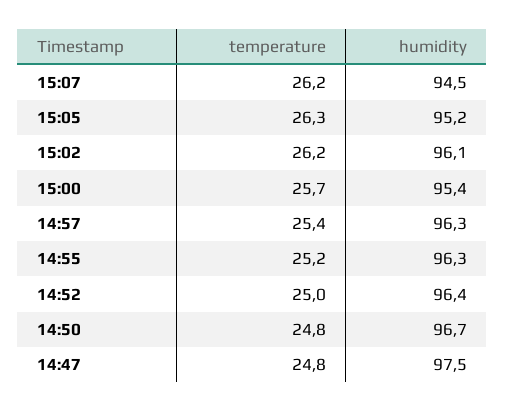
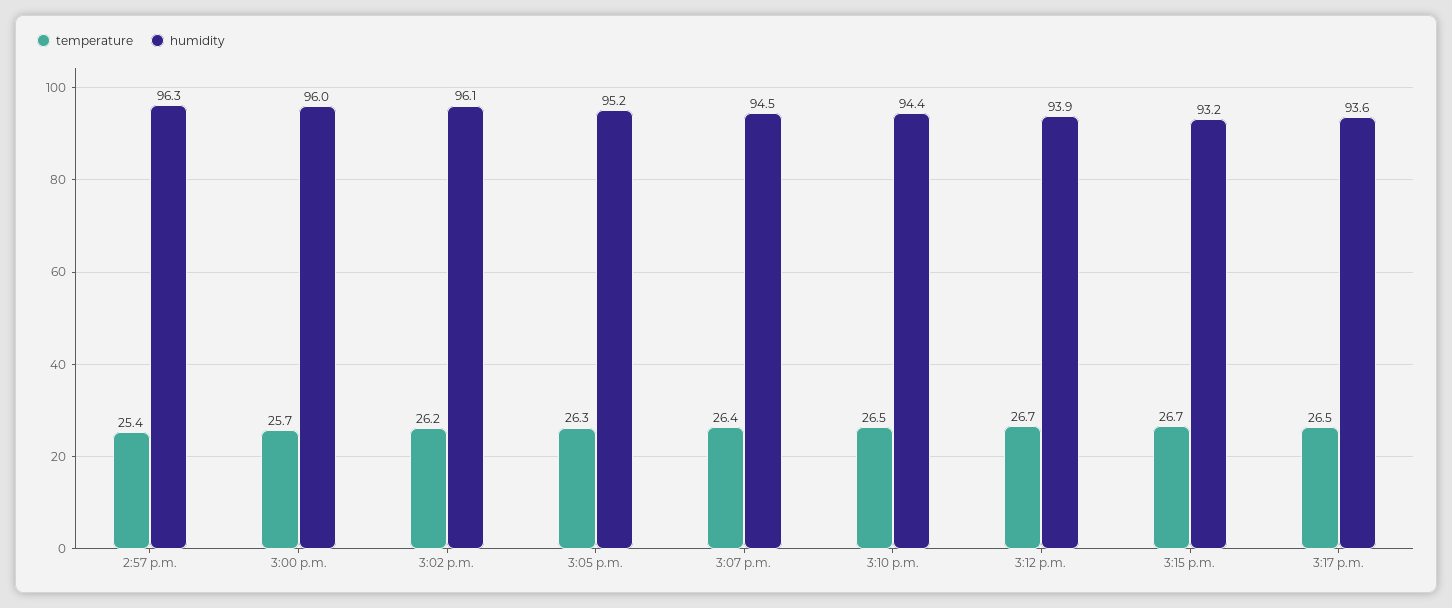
temperature, 15:07: 26.2 -> 26.4
humidity, 15:00: 95.4 -> 96
temperature, 14:55: 25.2 -> none
humidity, 14:55: 96.3 -> none
temperature, 14:52: 25 -> none
humidity, 14:52: 96.4 -> none
temperature, 14:50: 24.8 -> none
humidity, 14:50: 96.7 -> none
temperature, 14:47: 24.8 -> none
humidity, 14:47: 97.5 -> none
temperature, 3:10 p.m.: none -> 26.5
humidity, 3:10 p.m.: none -> 94.4
temperature, 3:12 p.m.: none -> 26.7
humidity, 3:12 p.m.: none -> 93.9
temperature, 3:15 p.m.: none -> 26.7
humidity, 3:15 p.m.: none -> 93.2
temperature, 3:17 p.m.: none -> 26.5
humidity, 3:17 p.m.: none -> 93.6

